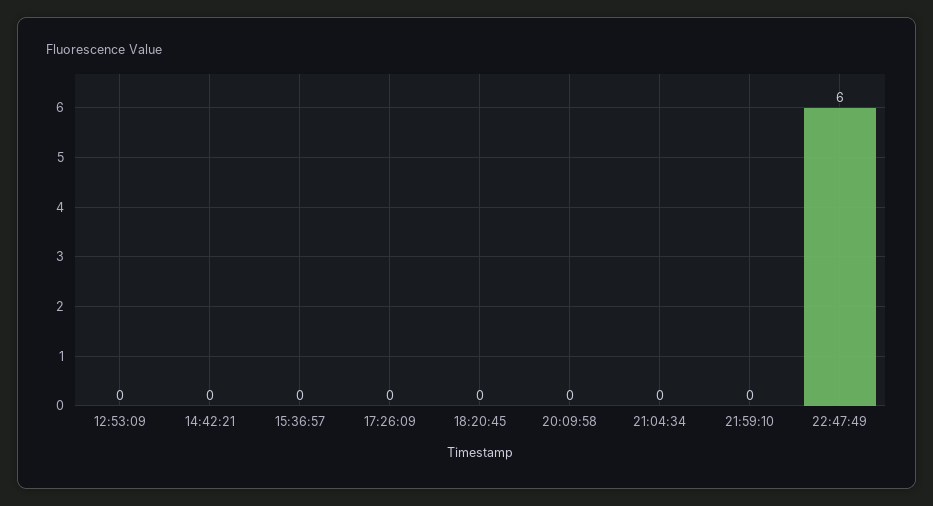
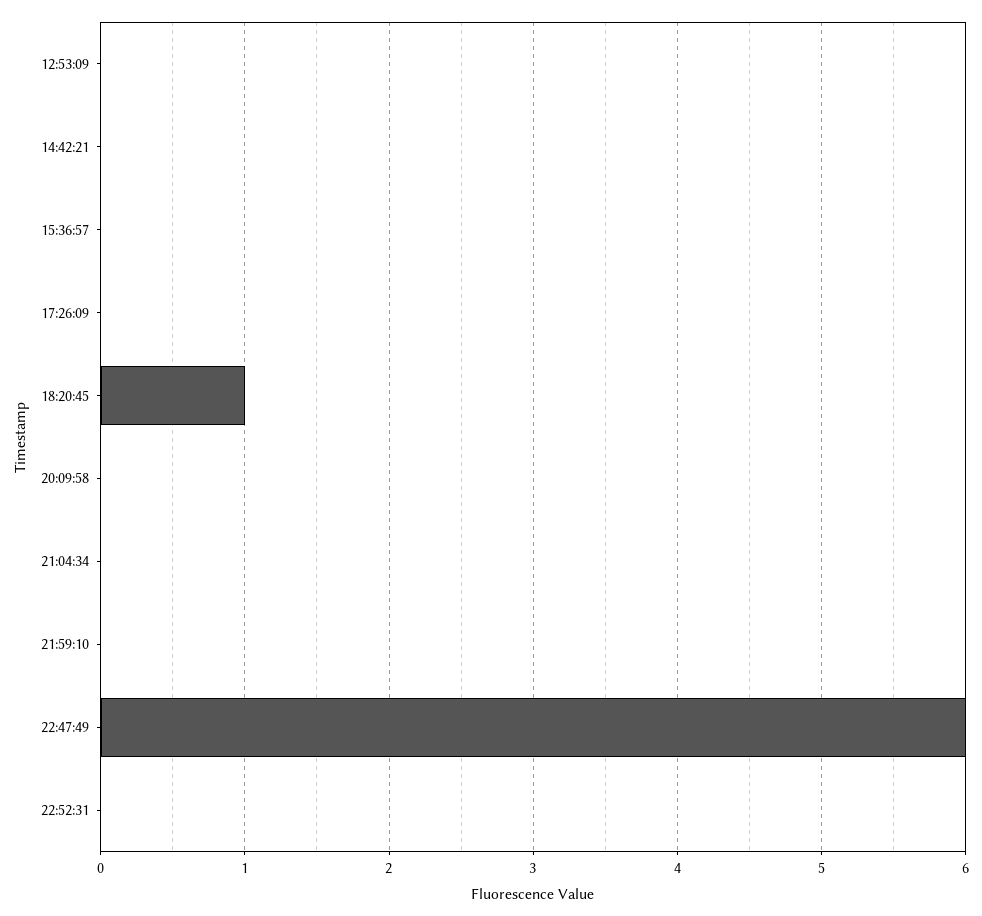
18:20:45: 0 -> 1
22:52:31: none -> 0

